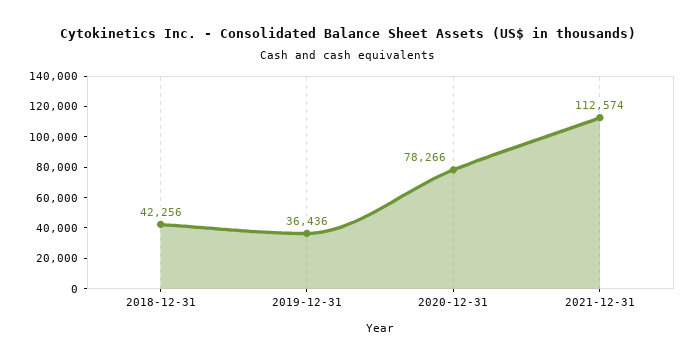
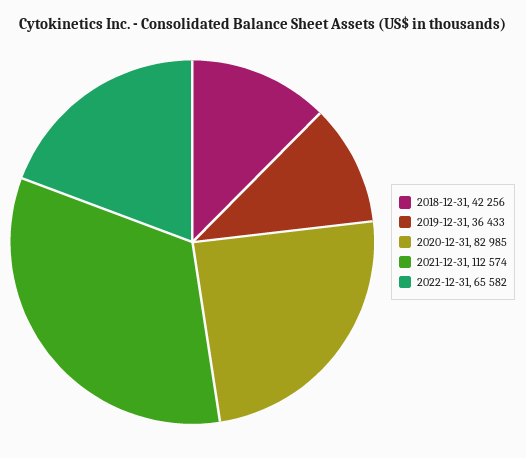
2019-12-31: 36436 -> 36433
2020-12-31: 78266 -> 82985
2022-12-31: none -> 65582

